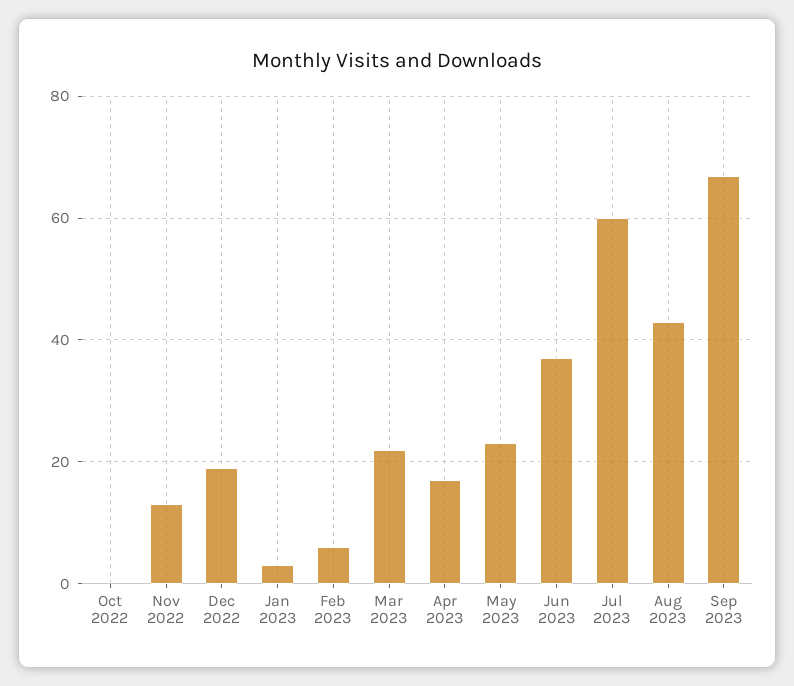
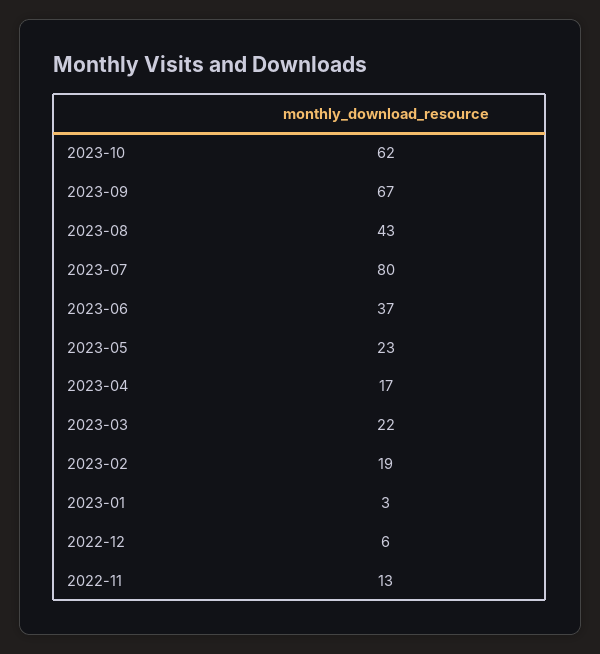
Oct 2022: 0 -> none
Dec 2022: 20 -> 6
Feb 2023: 5 -> 19
Jul 2023: 60 -> 80
2023-10: none -> 62

